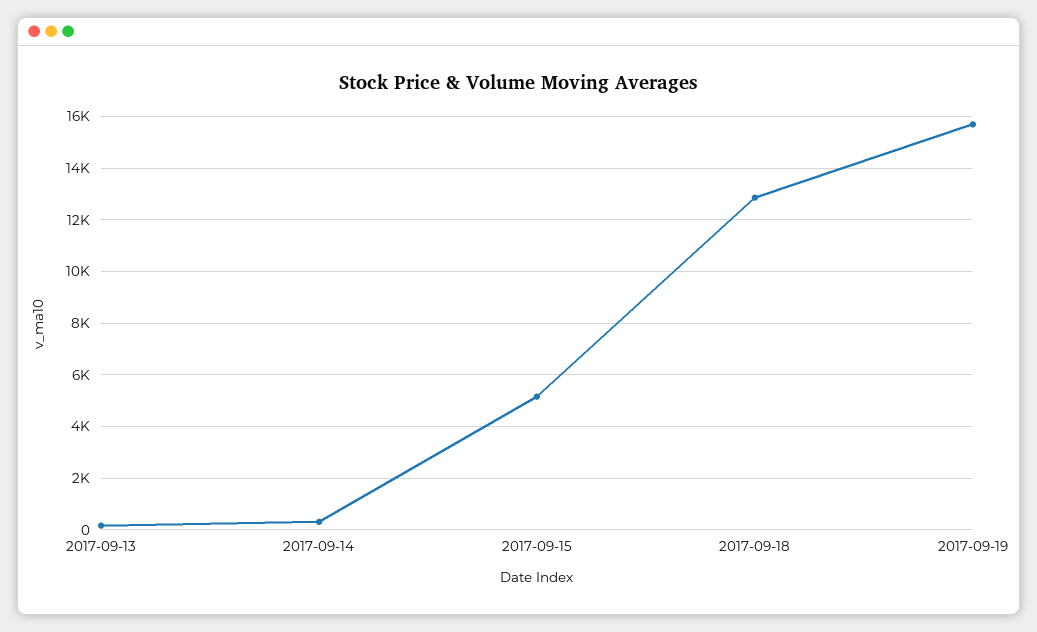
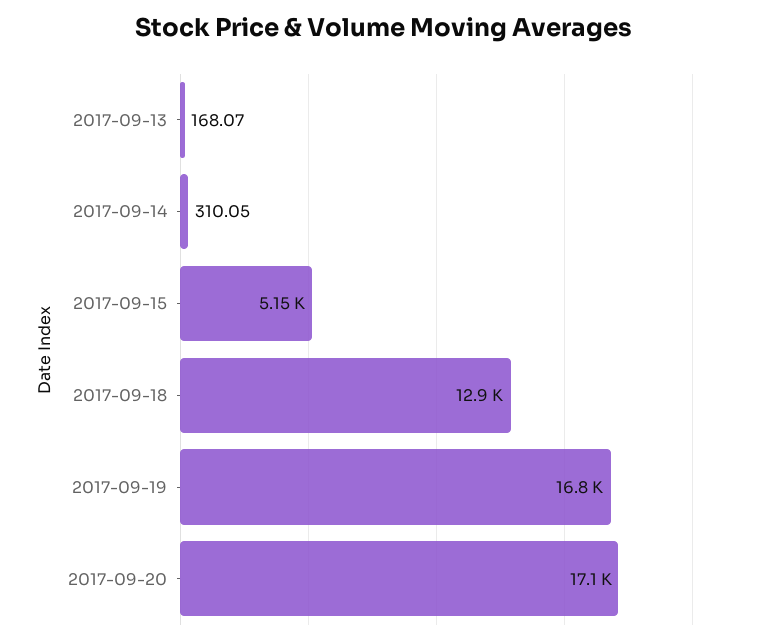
2017-09-19: 15750 -> 16800
2017-09-20: none -> 17100

